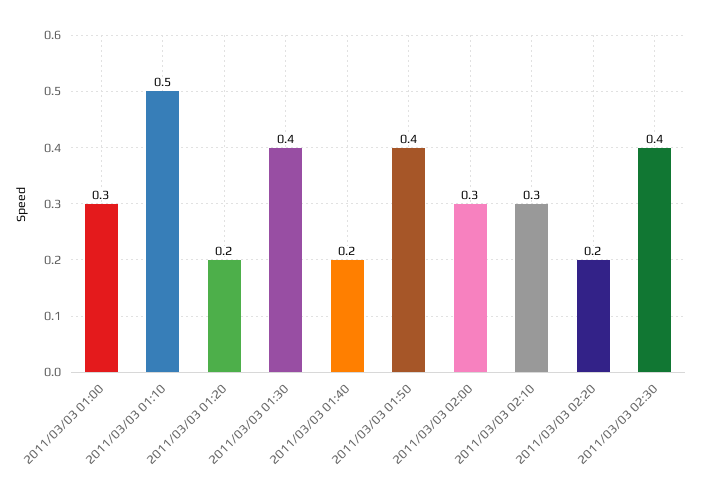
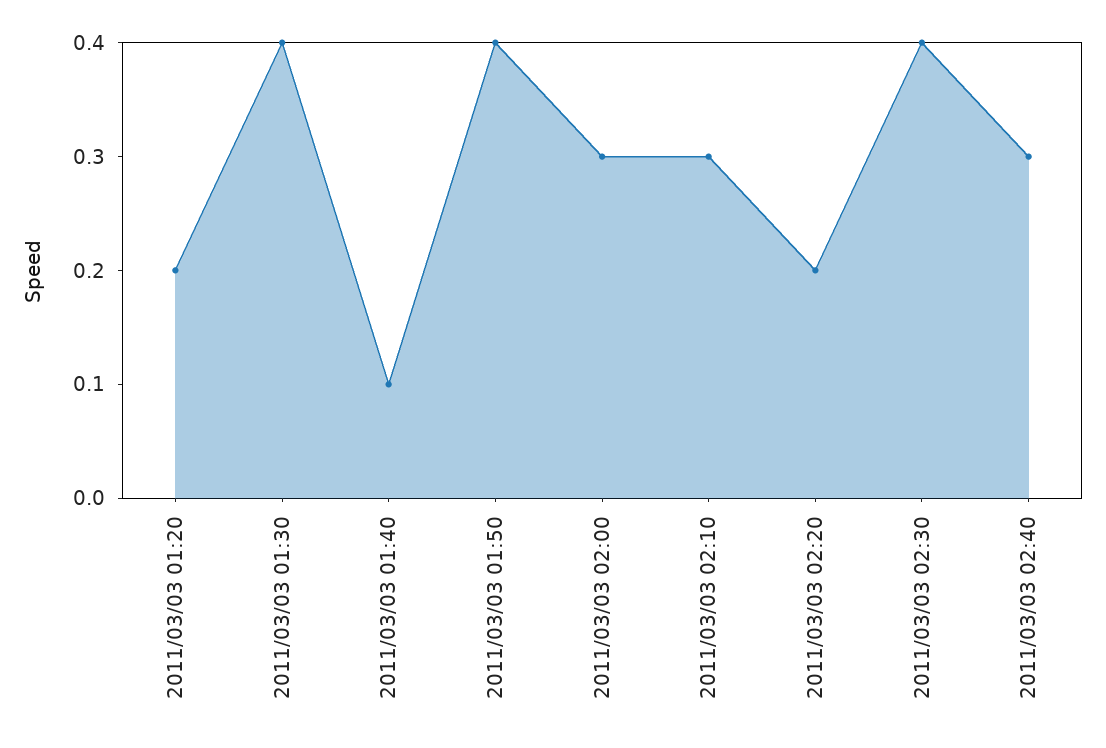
2011/03/03 01:00: 0.3 -> none
2011/03/03 01:10: 0.5 -> none
2011/03/03 01:40: 0.2 -> 0.1
2011/03/03 02:40: none -> 0.3

